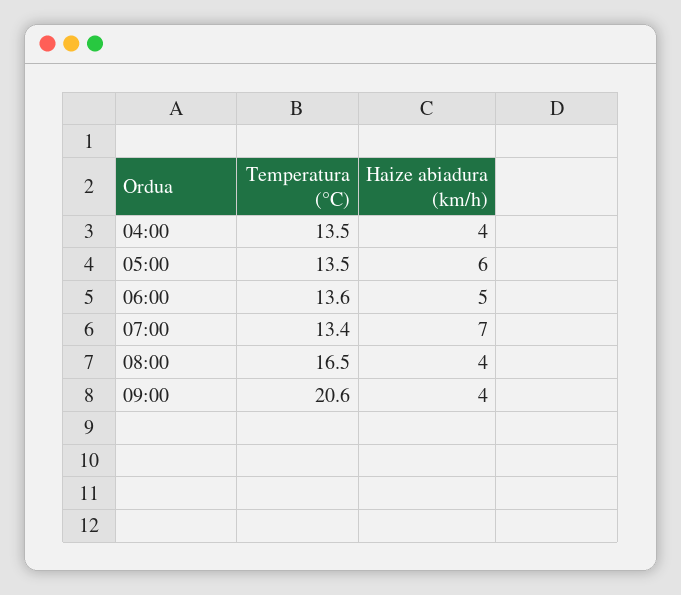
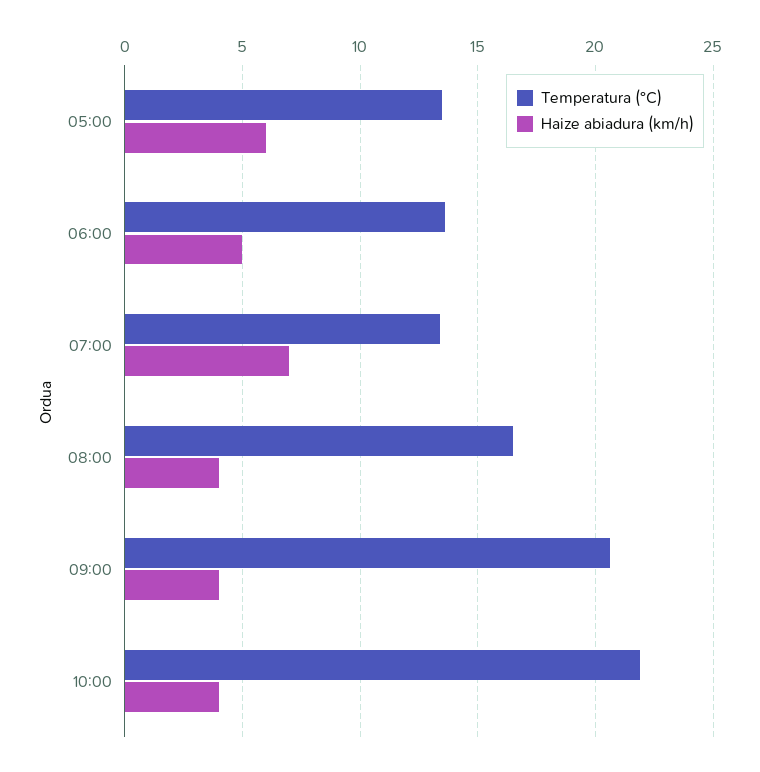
Temperatura (°C), 04:00: 13.5 -> none
Haize abiadura (km/h), 04:00: 4 -> none
Temperatura (°C), 10:00: none -> 22
Haize abiadura (km/h), 10:00: none -> 4

